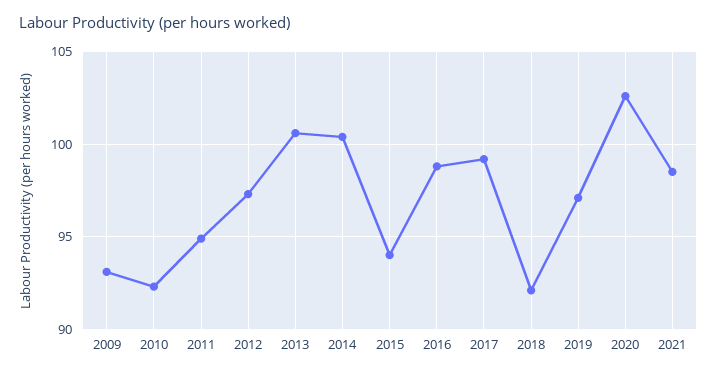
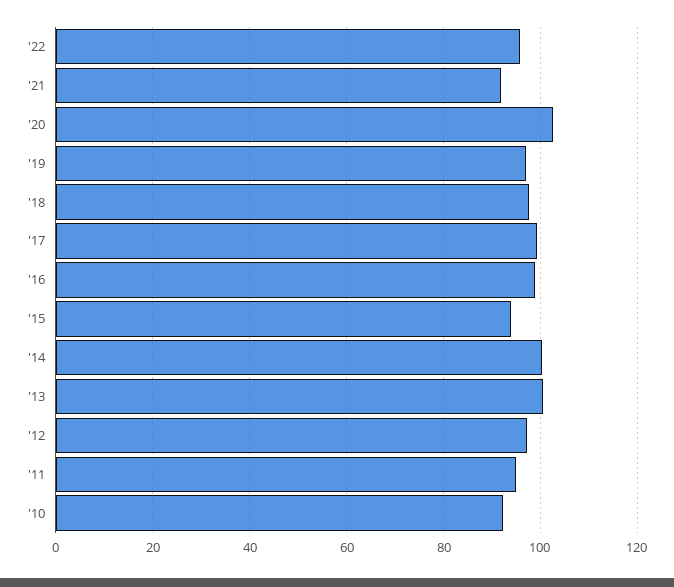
2009: 93 -> none
2018: 92 -> 98
2021: 98.5 -> 92
'22: none -> 96

